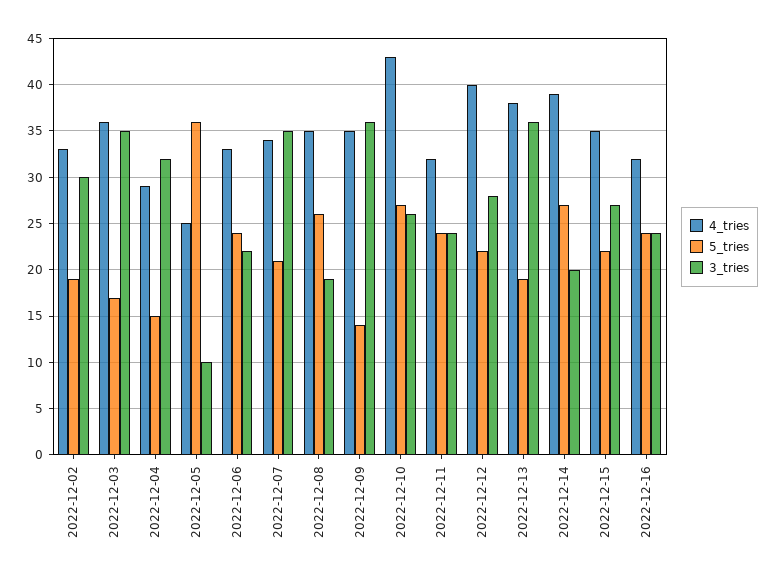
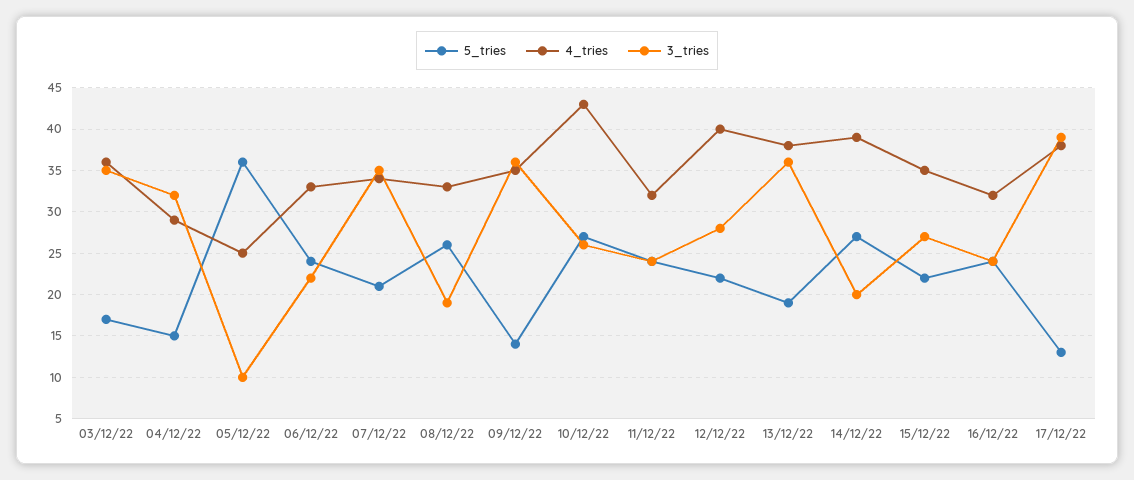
4_tries, 2022-12-02: 33 -> none
5_tries, 2022-12-02: 19 -> none
3_tries, 2022-12-02: 30 -> none
4_tries, 2022-12-08: 35 -> 33
5_tries, 17/12/22: none -> 13
4_tries, 17/12/22: none -> 38
3_tries, 17/12/22: none -> 39

